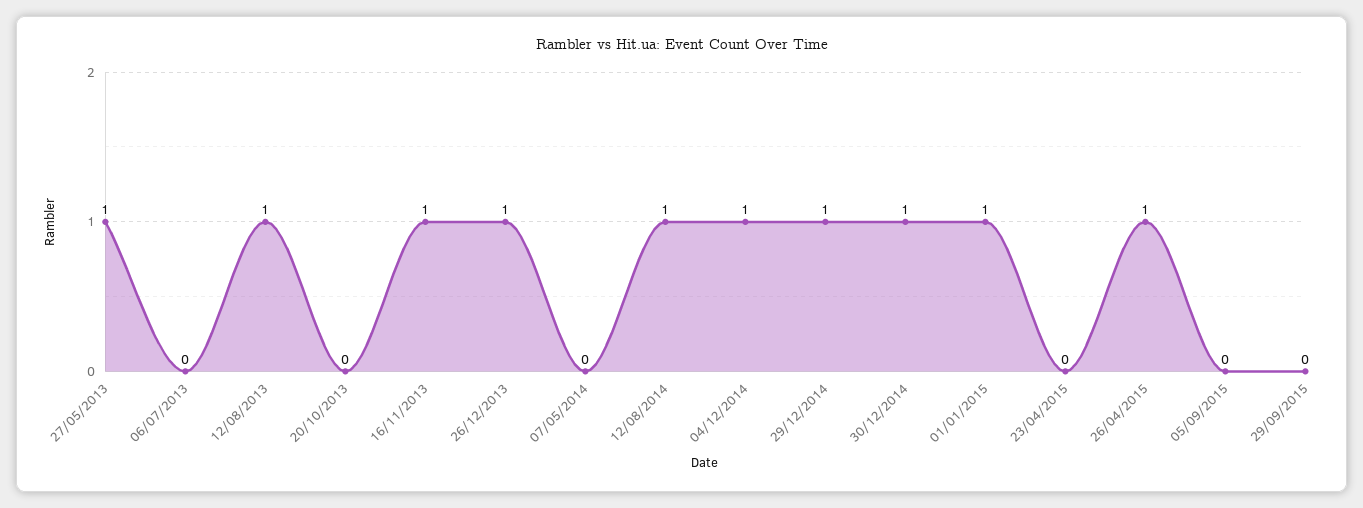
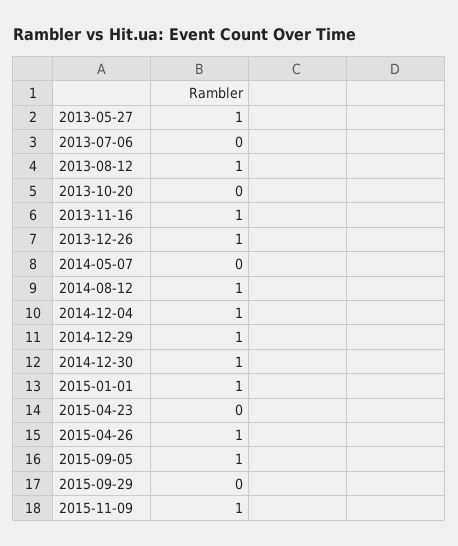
05/09/2015: 0 -> 1
2015-11-09: none -> 1

